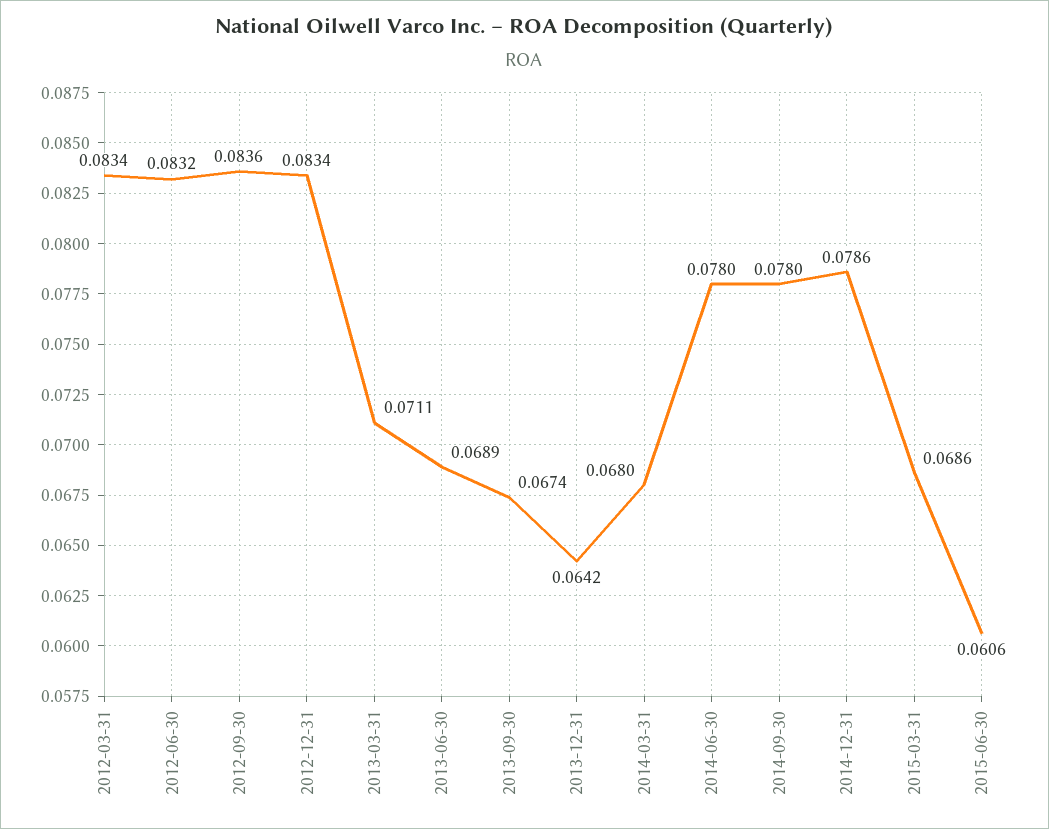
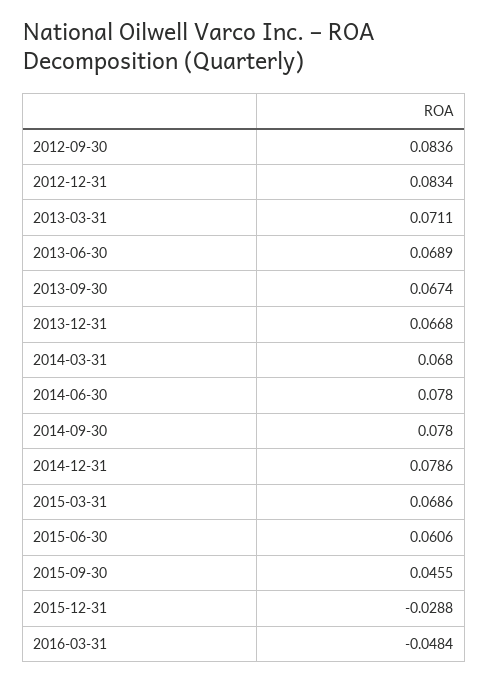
2012-03-31: 0.0834 -> none
2012-06-30: 0.0832 -> none
2013-12-31: 0.0642 -> 0.0668
2015-09-30: none -> 0.0455
2015-12-31: none -> -0.0288
2016-03-31: none -> -0.0484

